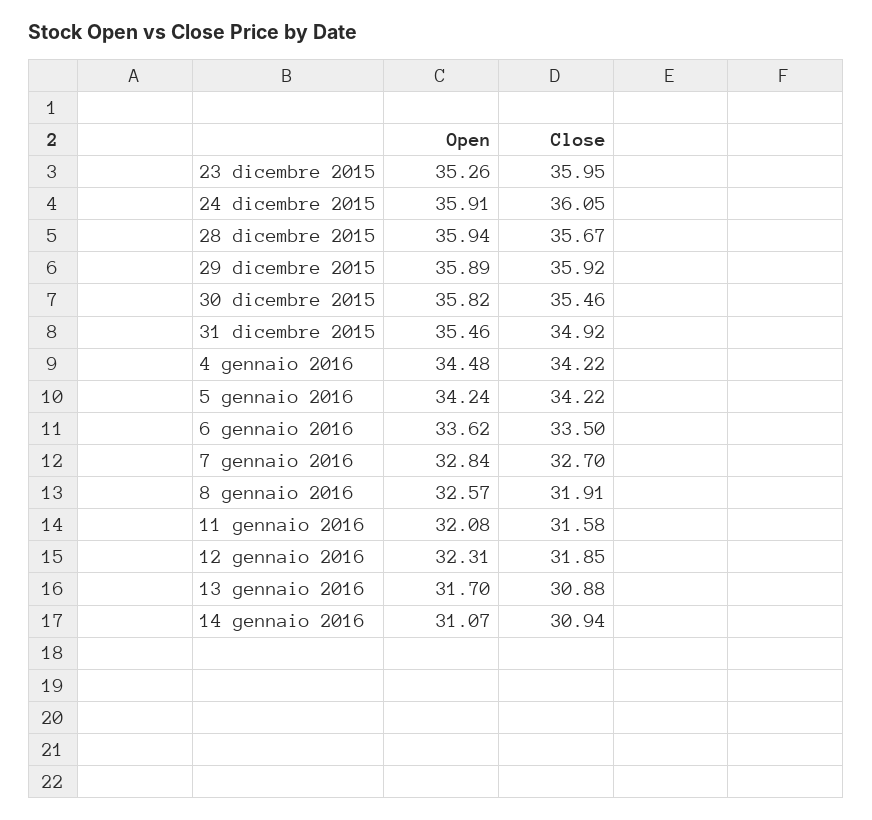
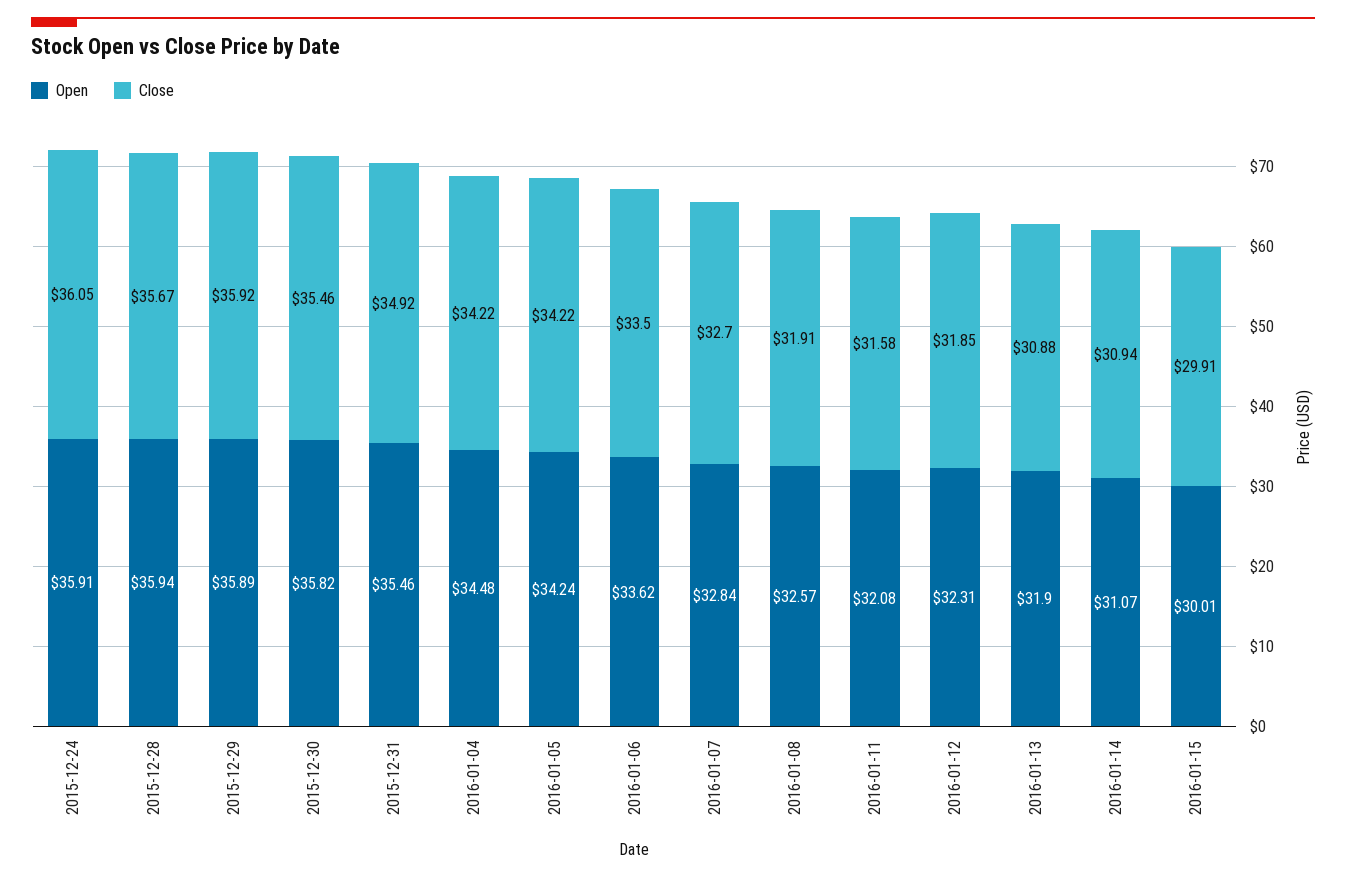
Open, 23 dicembre 2015: 35.26 -> none
Close, 23 dicembre 2015: 35.95 -> none
Open, 13 gennaio 2016: 31.7 -> 31.9
Open, 2016-01-15: none -> 30.01
Close, 2016-01-15: none -> 29.91

